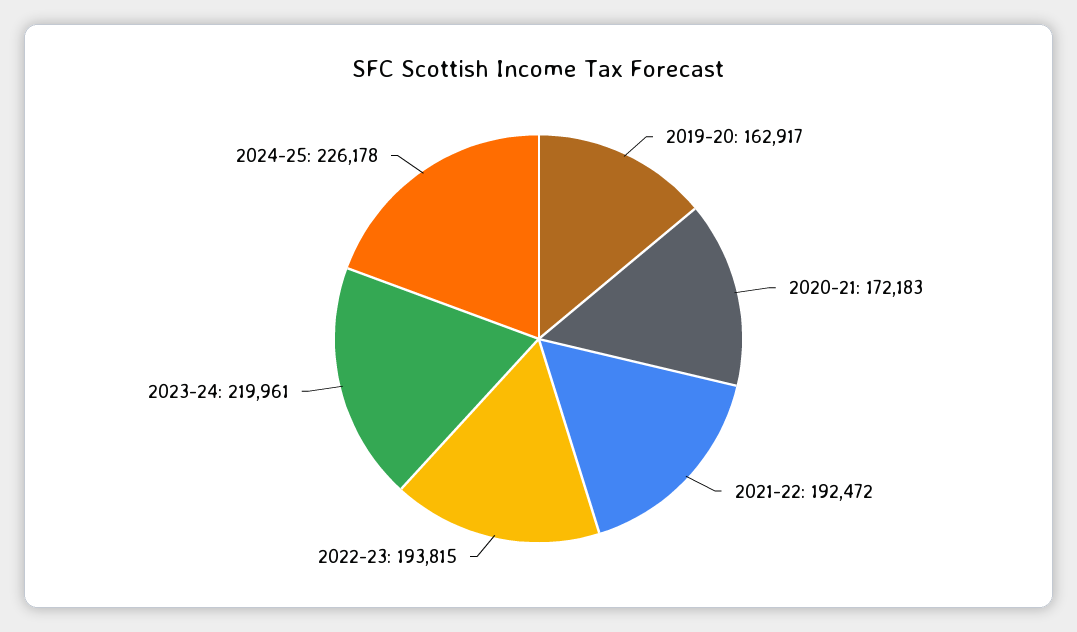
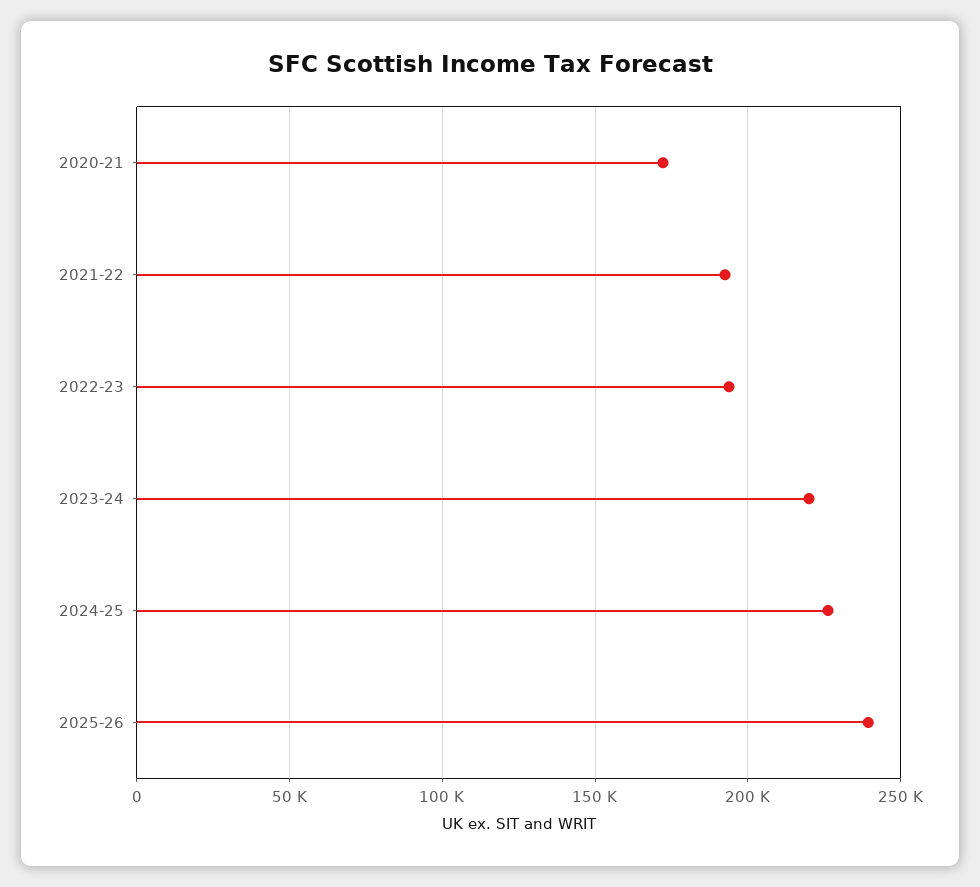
2019-20: 162917 -> none
2025-26: none -> 240000

